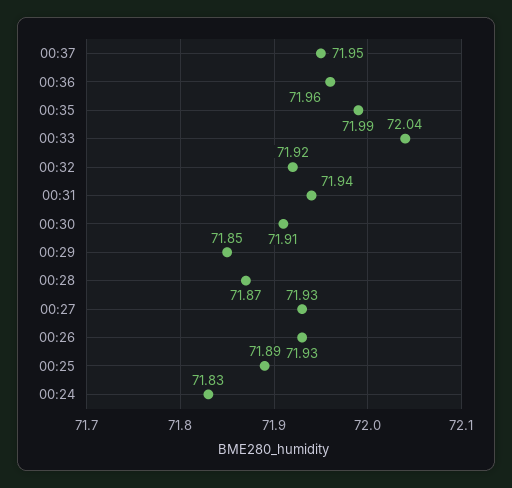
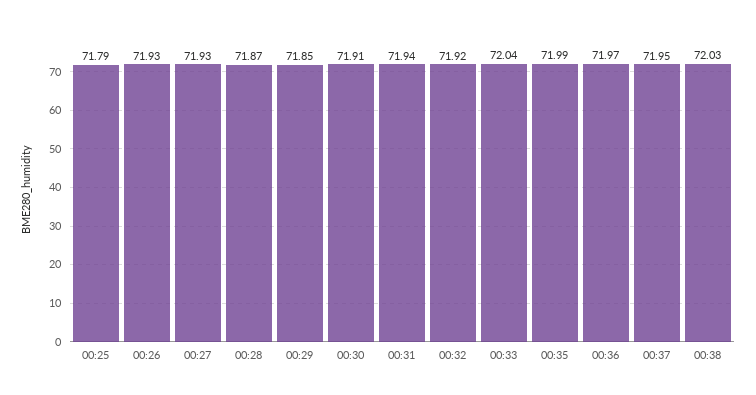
00:36: 71.96 -> 71.97
00:25: 71.89 -> 71.79
00:24: 71.83 -> none
00:38: none -> 72.03

